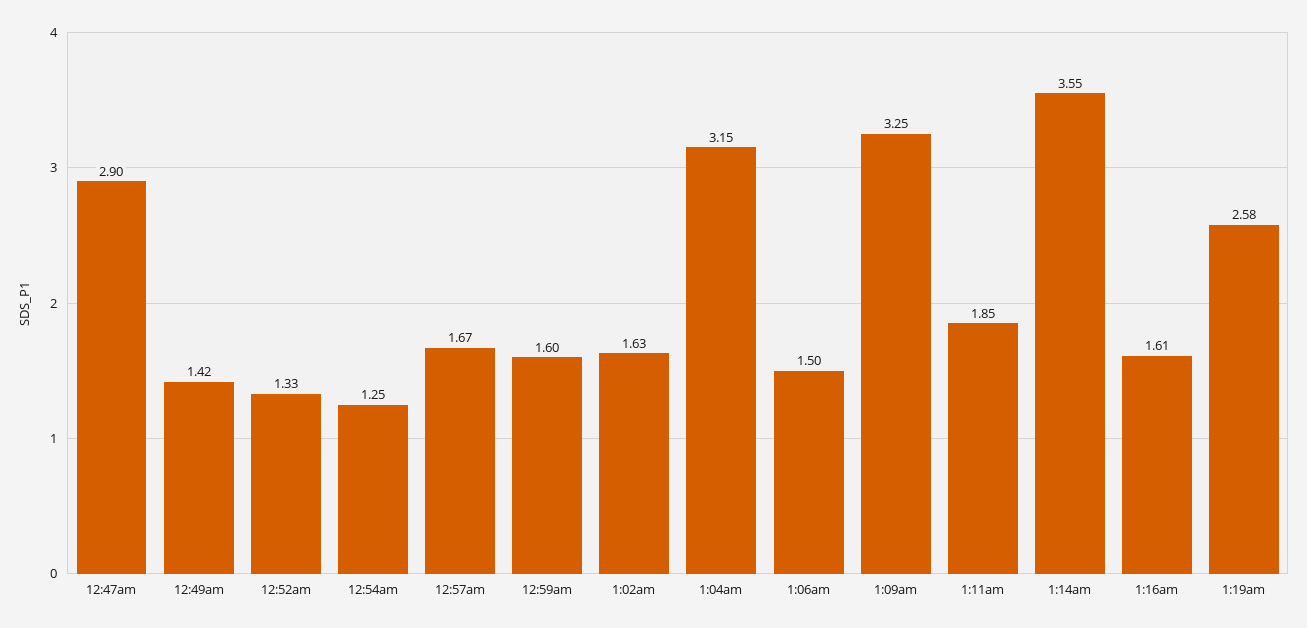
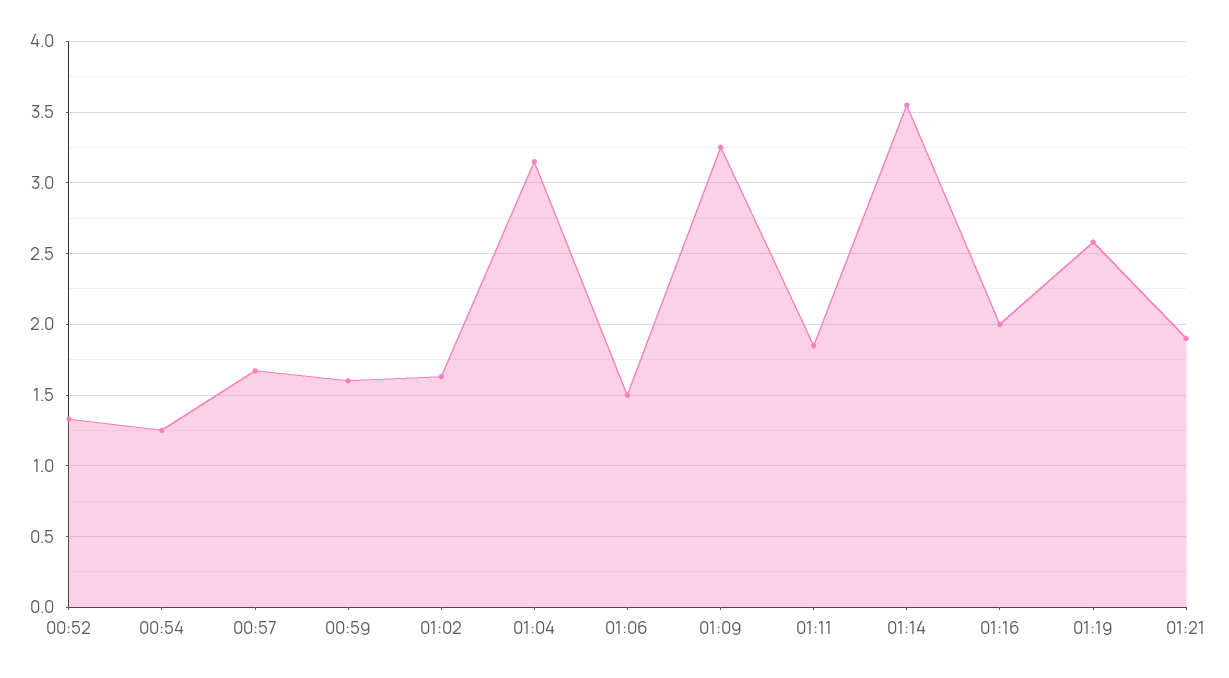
12:47am: 2.9 -> none
12:49am: 1.42 -> none
1:16am: 1.61 -> 2
01:21: none -> 1.9

